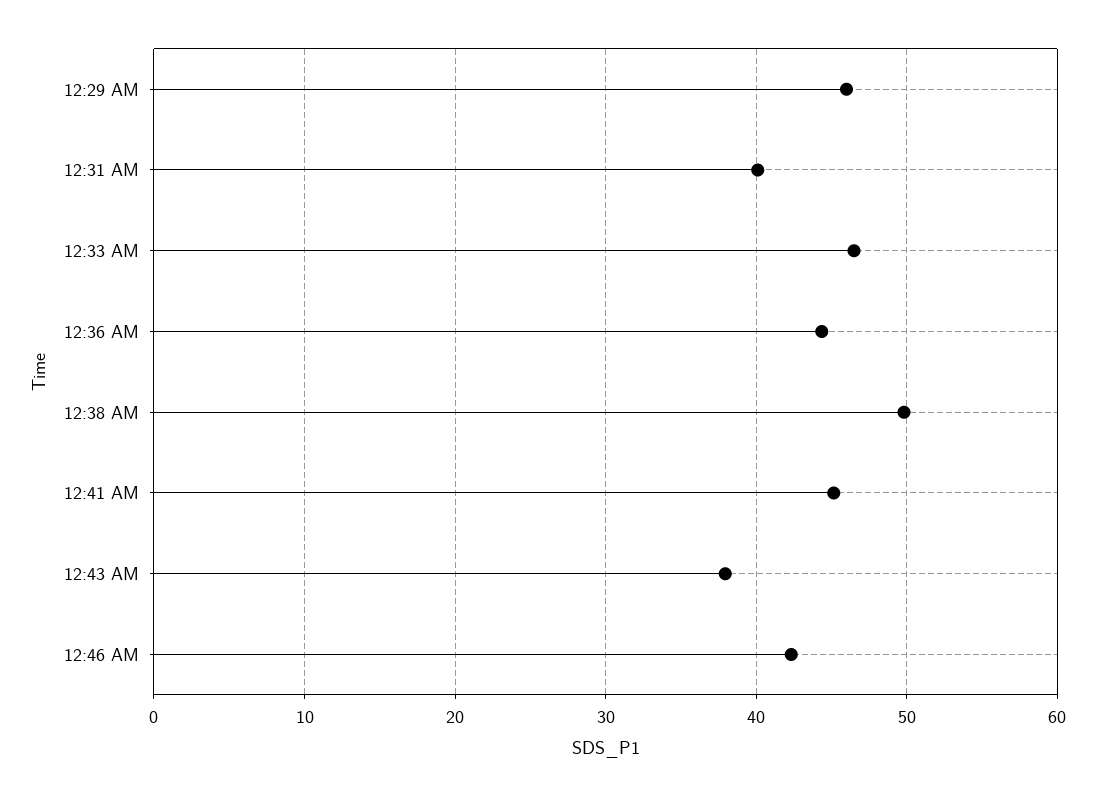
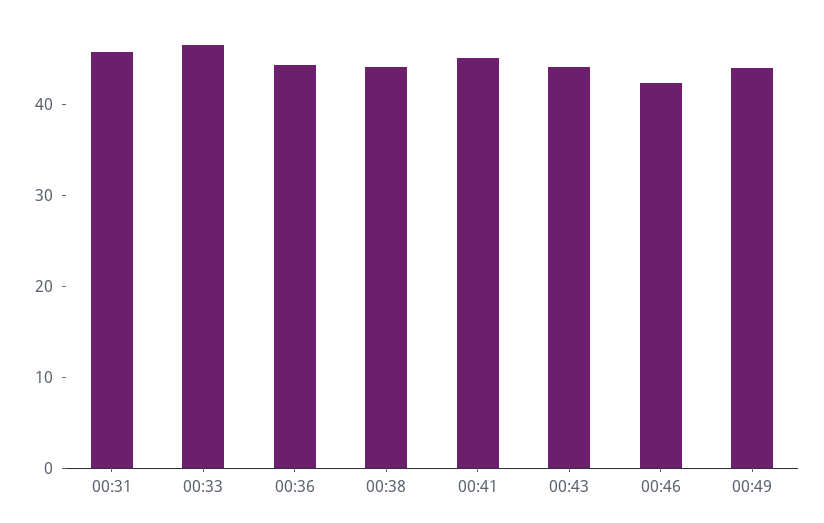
12:29 AM: 46 -> none
12:31 AM: 40 -> 46
12:38 AM: 50 -> 44
12:43 AM: 38 -> 44
00:49: none -> 44

